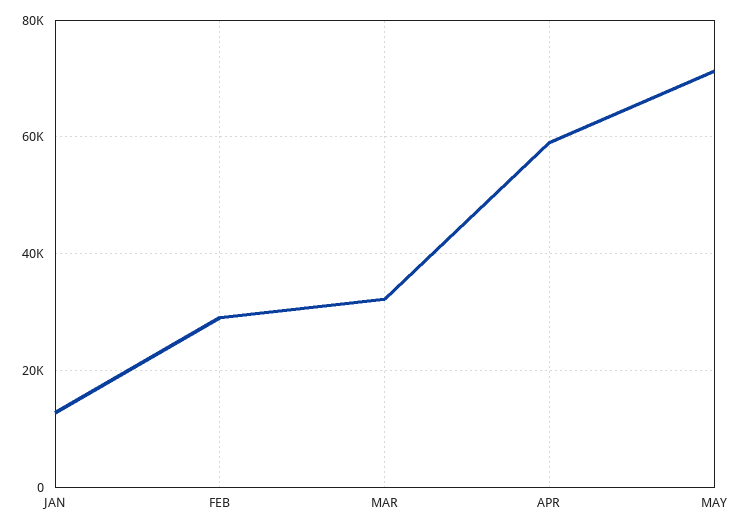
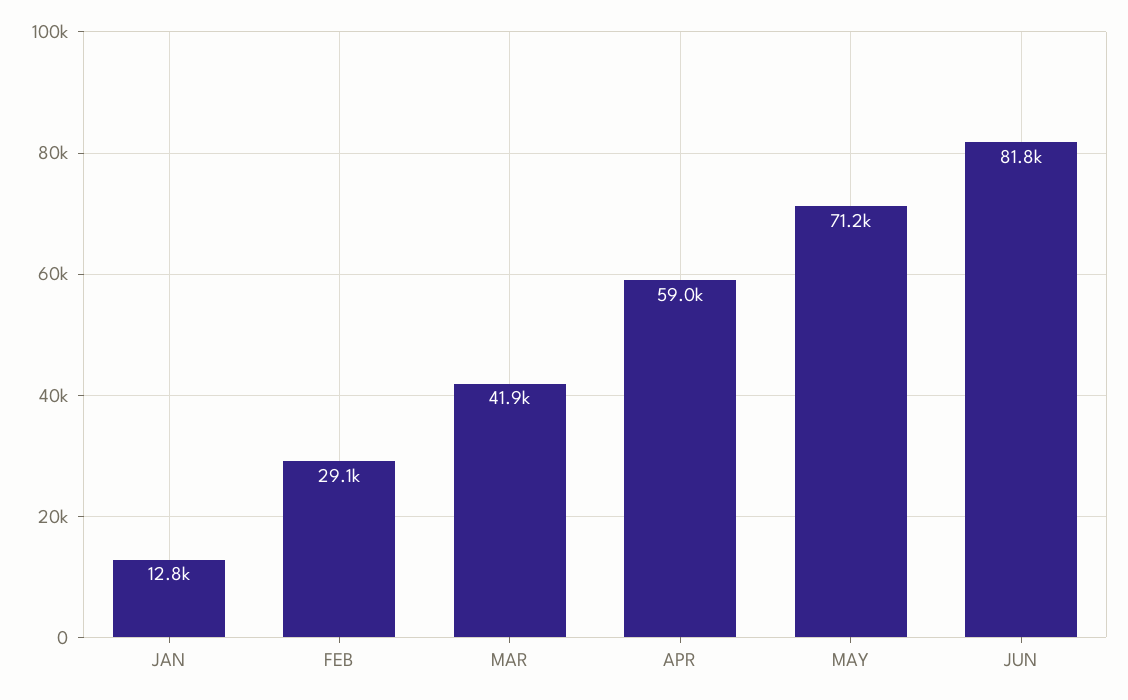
MAR: 32000 -> 41900
JUN: none -> 81800

